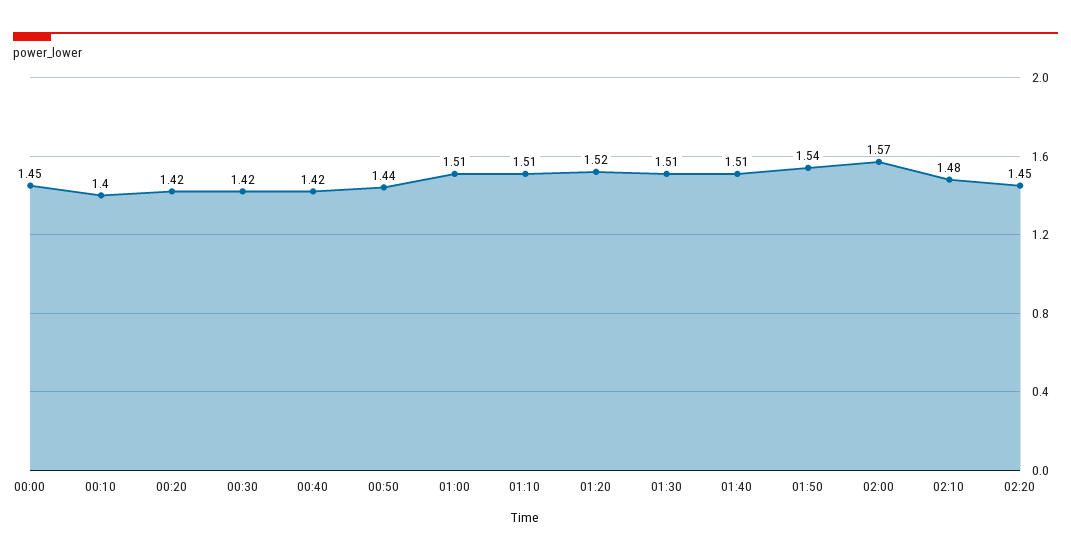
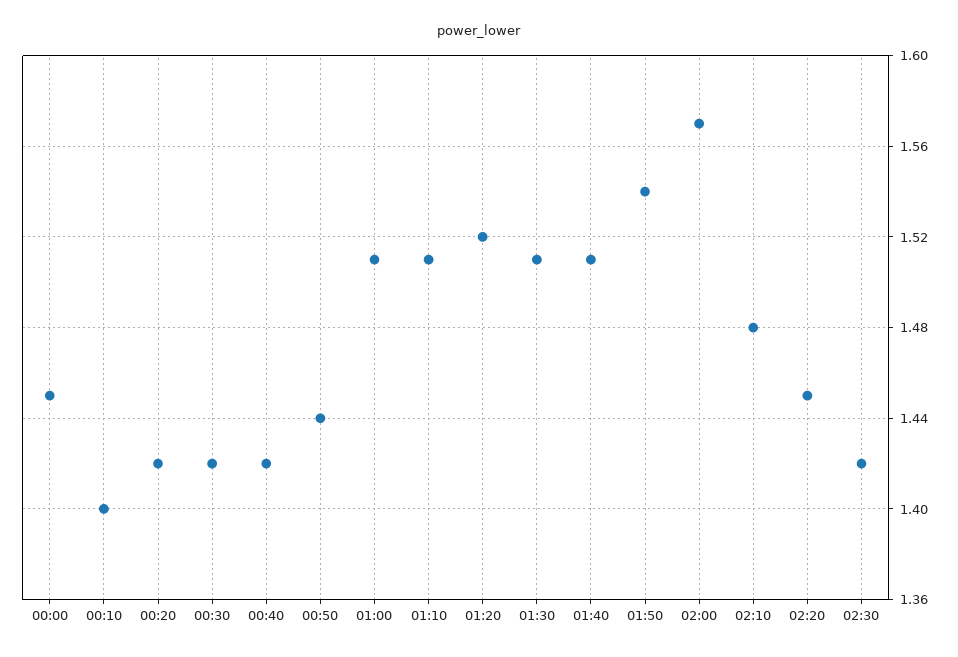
02:30: none -> 1.42

